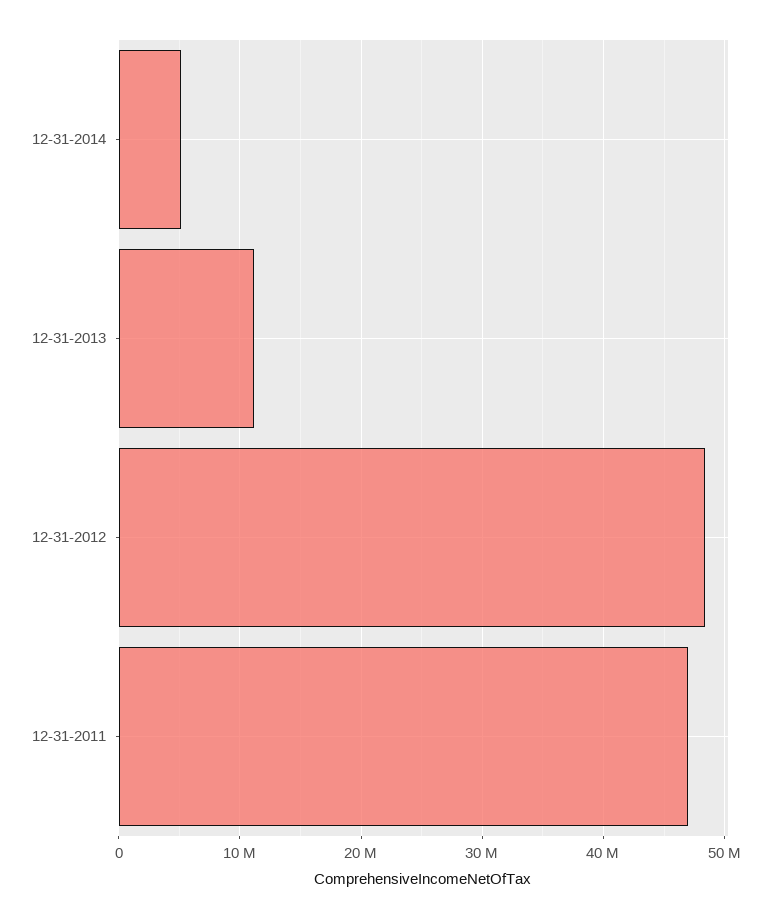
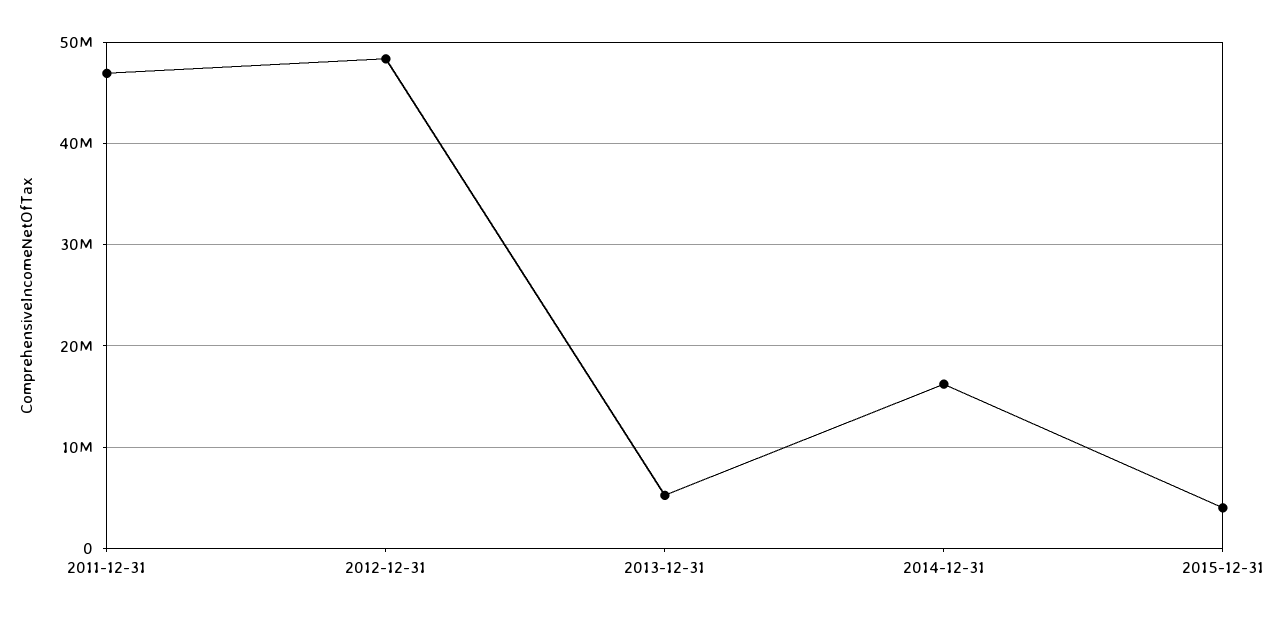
12-31-2014: 5000000 -> 16000000
12-31-2013: 11000000 -> 5000000
2015-12-31: none -> 4000000

